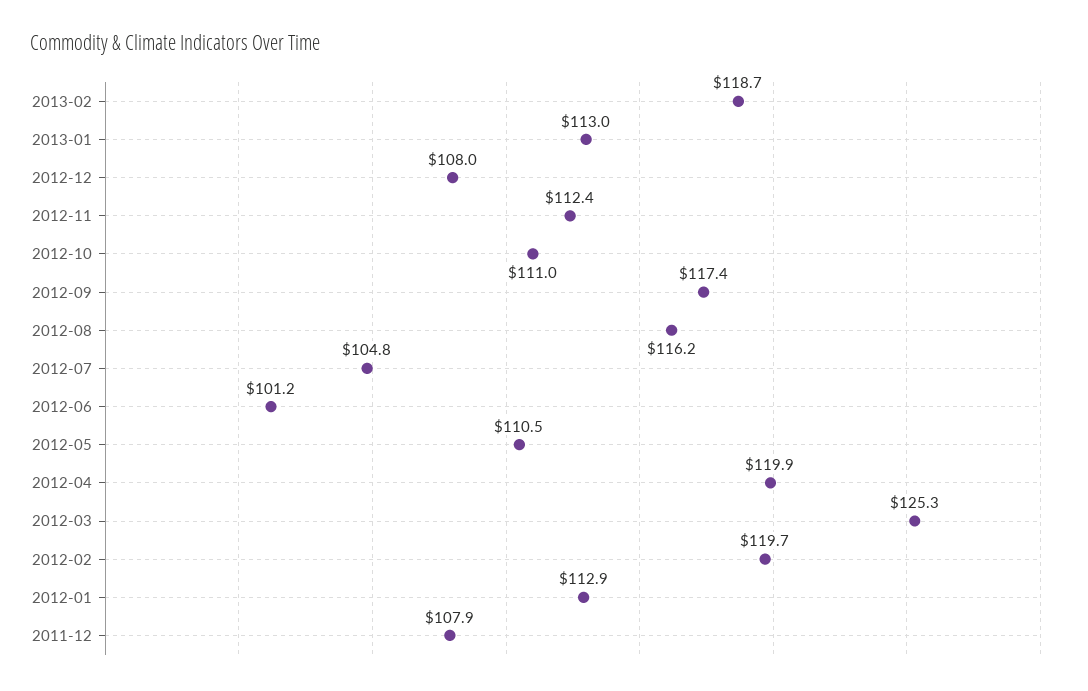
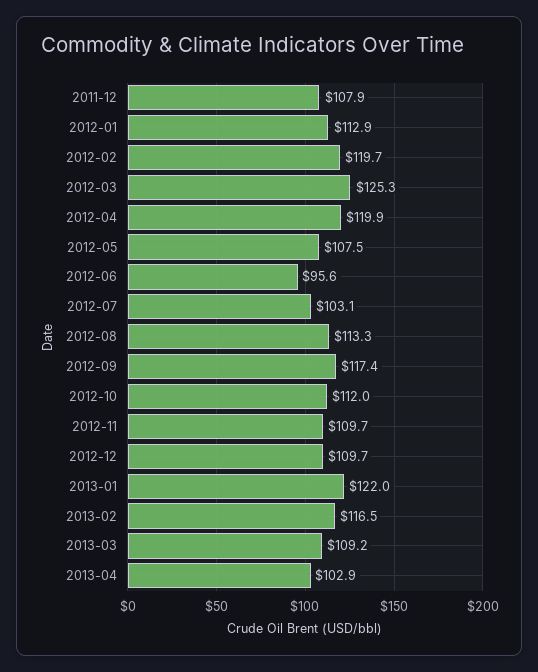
2013-02: 118.7 -> 116.5
2013-01: 113 -> 122
2012-12: 108 -> 109.7
2012-11: 112.4 -> 109.7
2012-10: 111 -> 112
2012-08: 116.2 -> 113.3
2012-07: 104.8 -> 103.1
2012-06: 101.2 -> 95.6
2012-05: 110.5 -> 107.5
2013-03: none -> 109.2
2013-04: none -> 102.9

